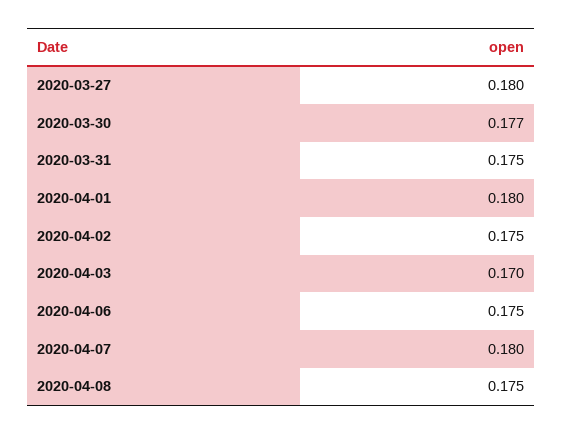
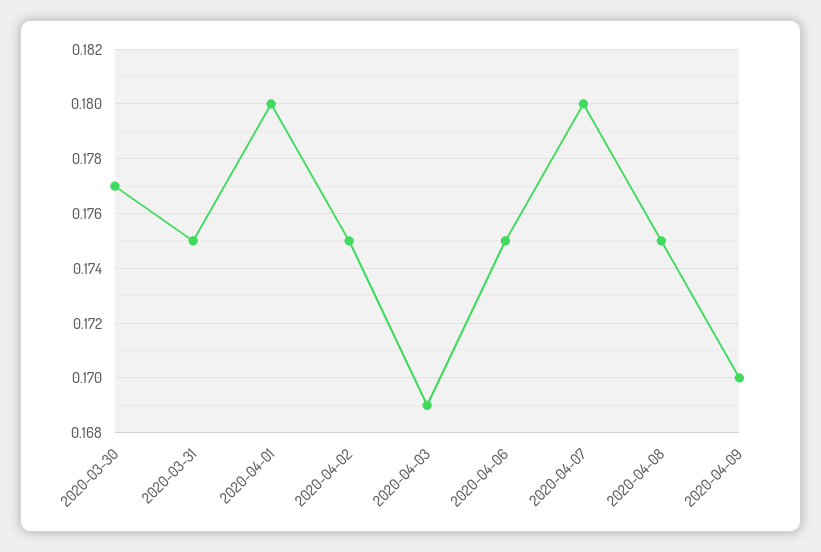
2020-03-27: 0.18 -> none
2020-04-03: 0.17 -> 0.169
2020-04-09: none -> 0.17

